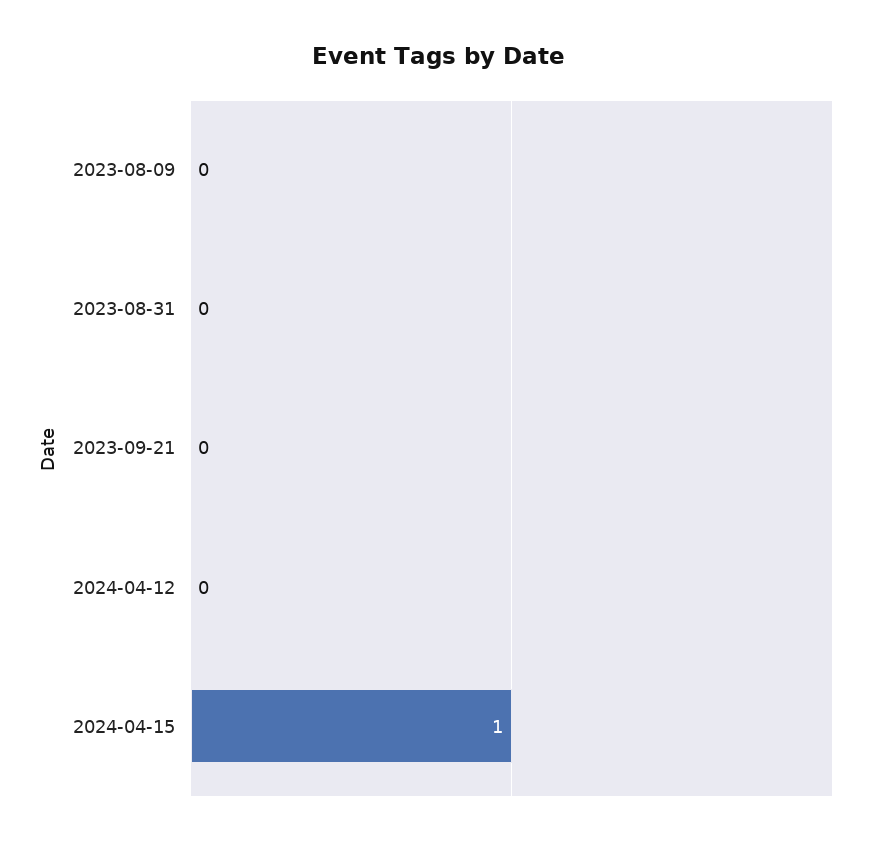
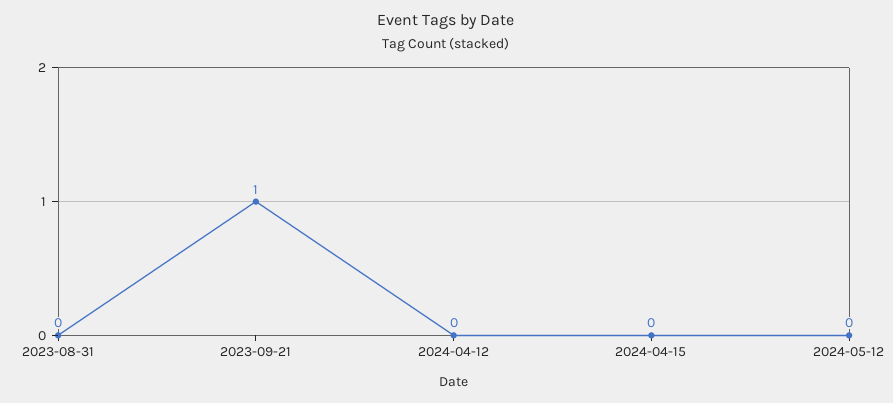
2023-08-09: 0 -> none
2023-09-21: 0 -> 1
2024-04-15: 1 -> 0
2024-05-12: none -> 0

